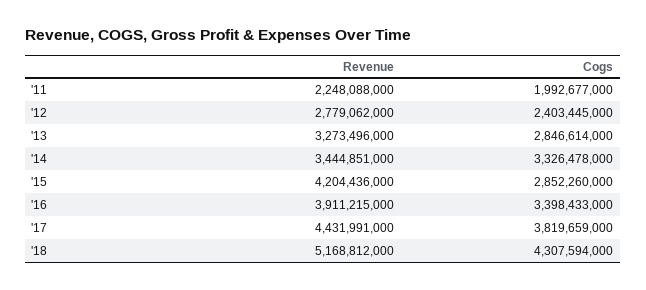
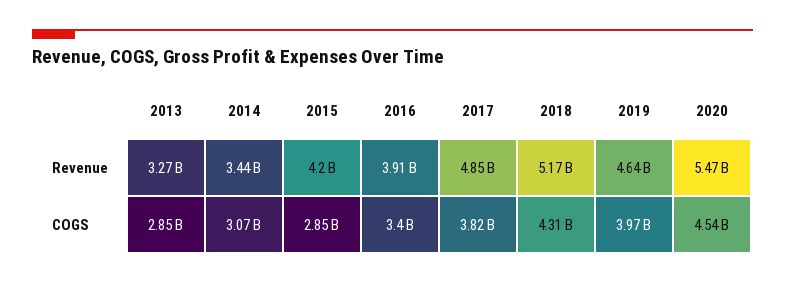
Revenue, '11: 2248088000 -> none
Cogs, '11: 1992677000 -> none
Revenue, '12: 2779062000 -> none
Cogs, '12: 2403445000 -> none
Cogs, '14: 3326478000 -> 3070000000
Revenue, '17: 4431991000 -> 4850000000
Revenue, 2019: none -> 4640000000
Revenue, 2020: none -> 5470000000
Cogs, 2019: none -> 3970000000
Cogs, 2020: none -> 4540000000

